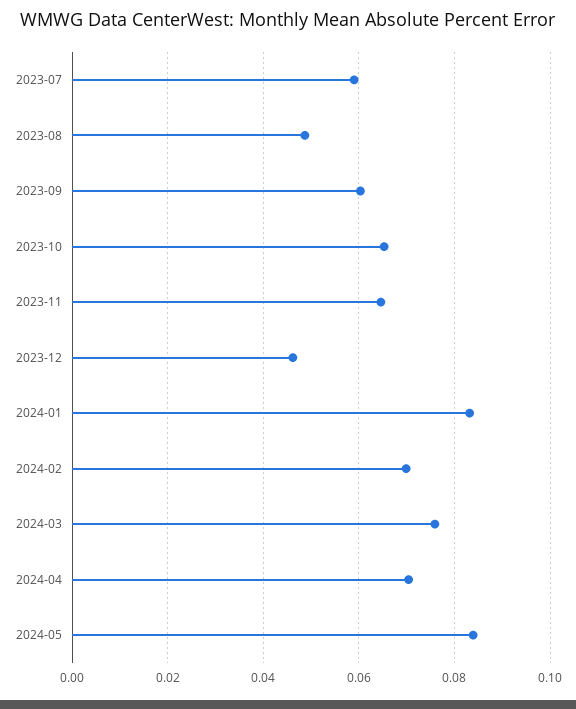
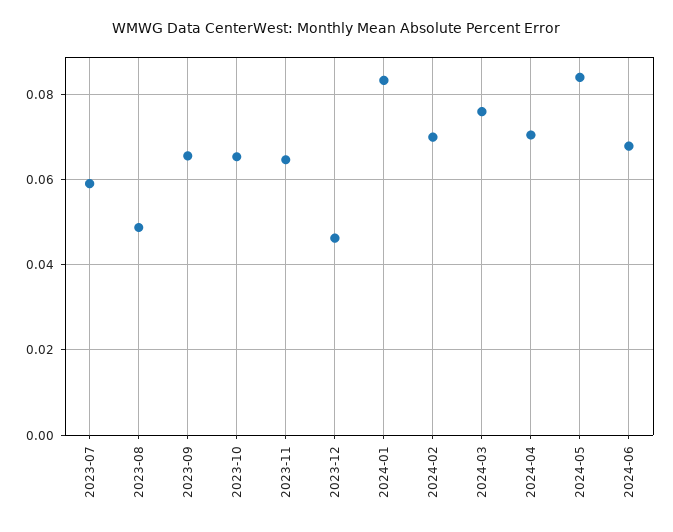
2023-09: 0.06 -> 0.066
2024-06: none -> 0.068

